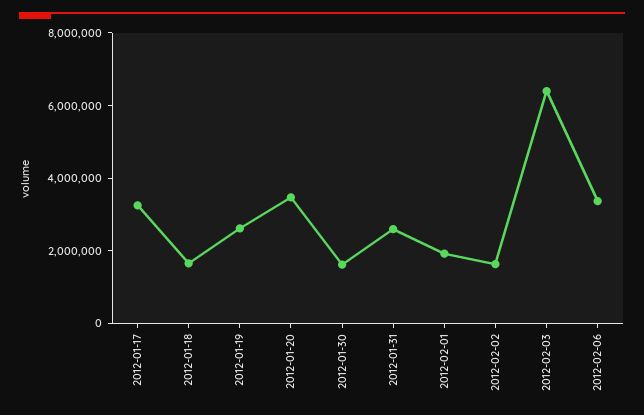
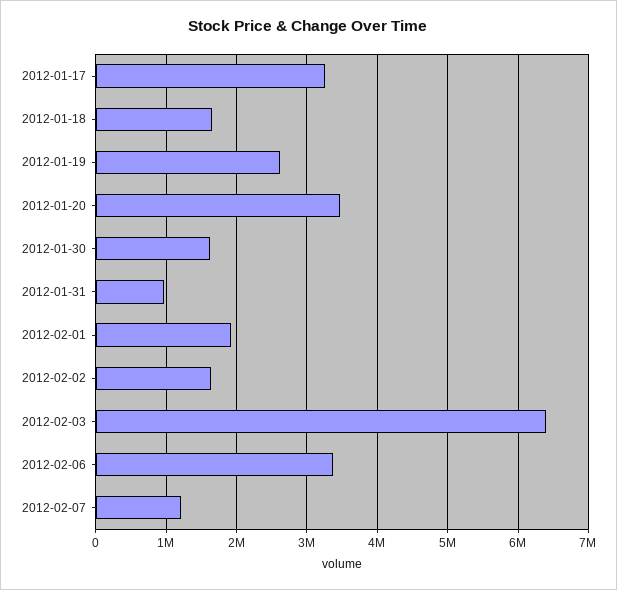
2012-01-31: 2500000 -> 1000000
2012-02-07: none -> 1200000

